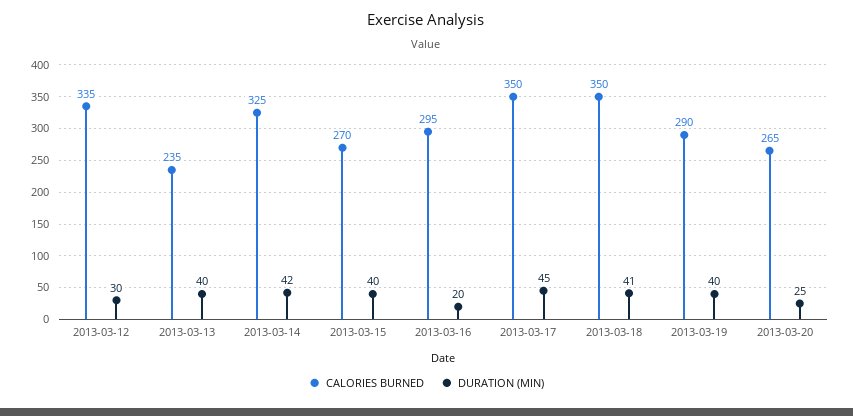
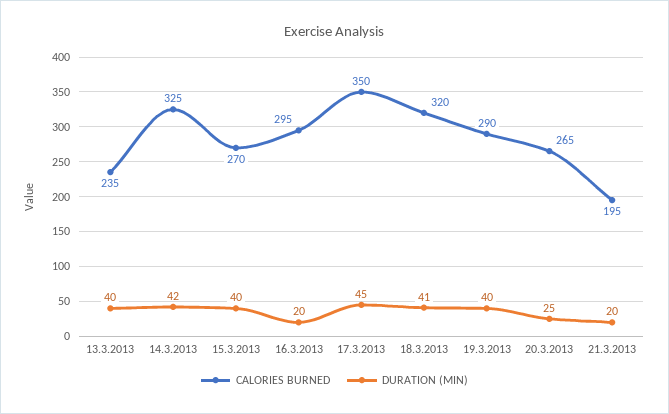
CALORIES BURNED, 2013-03-12: 335 -> none
DURATION (MIN), 2013-03-12: 30 -> none
CALORIES BURNED, 2013-03-18: 350 -> 320
CALORIES BURNED, 21.3.2013: none -> 195
DURATION (MIN), 21.3.2013: none -> 20

